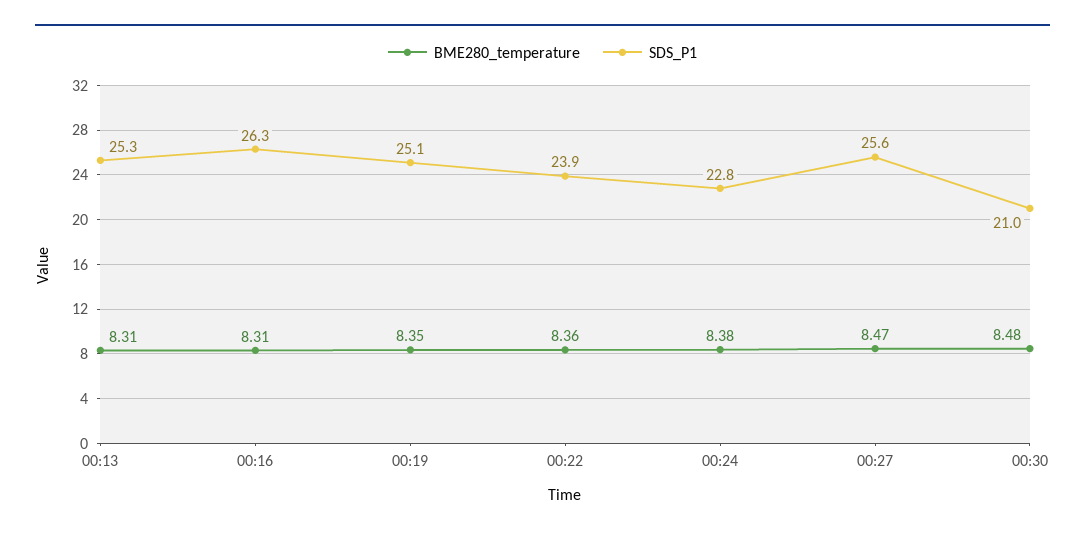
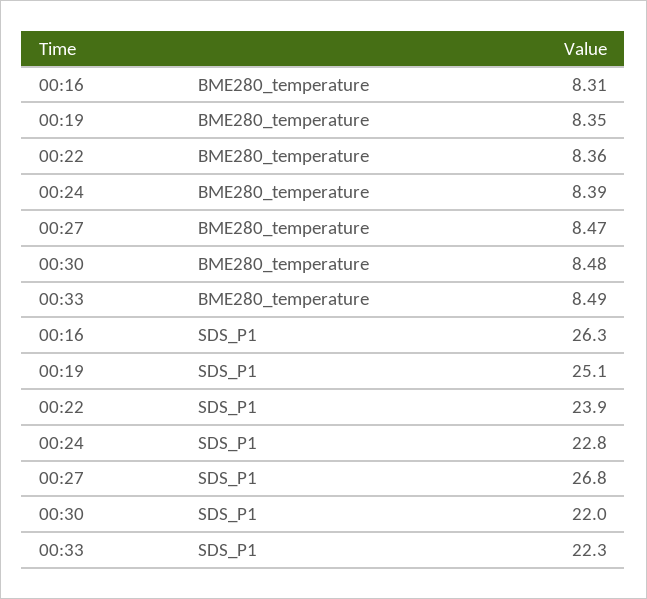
BME280_temperature, 00:13: 8.31 -> none
SDS_P1, 00:13: 25.3 -> none
BME280_temperature, 00:24: 8.38 -> 8.39
SDS_P1, 00:27: 25.6 -> 26.8
SDS_P1, 00:30: 21 -> 22
BME280_temperature, 00:33: none -> 8.49
SDS_P1, 00:33: none -> 22.3

